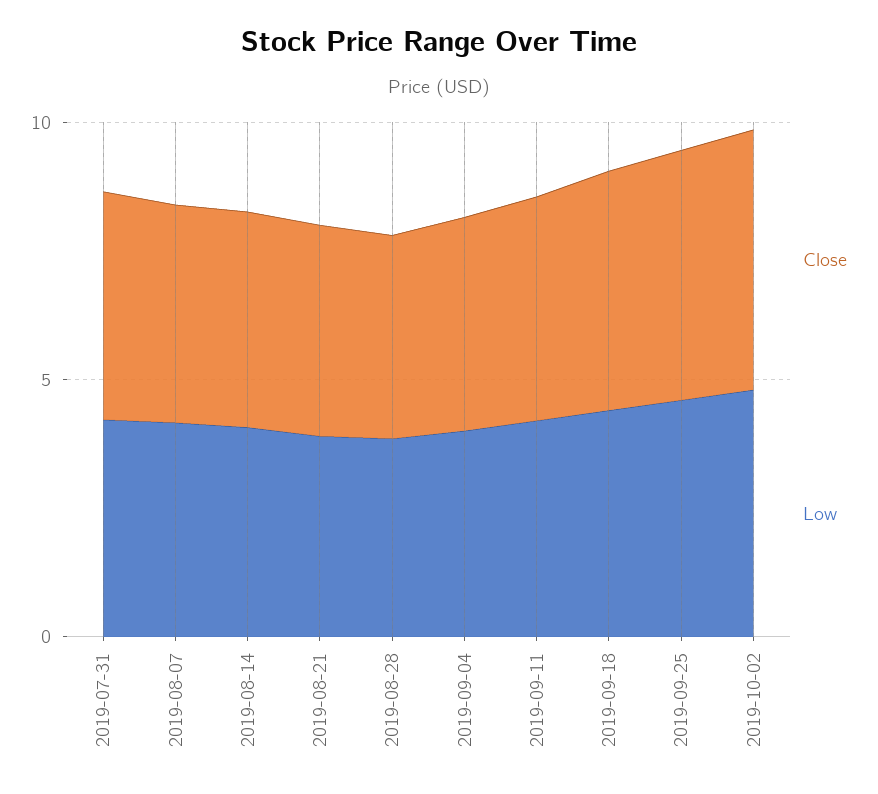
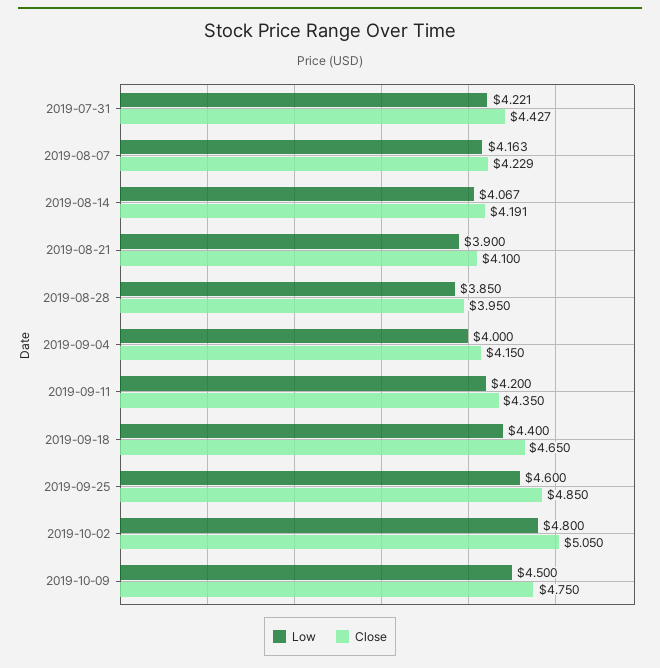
Low, 2019-10-09: none -> 4.5
Close, 2019-10-09: none -> 4.75

